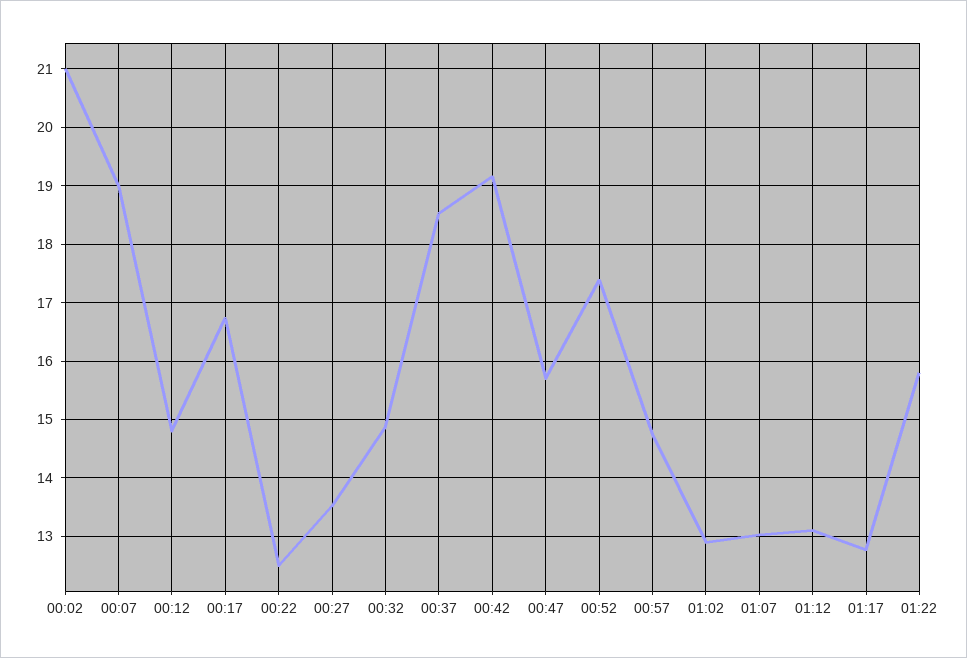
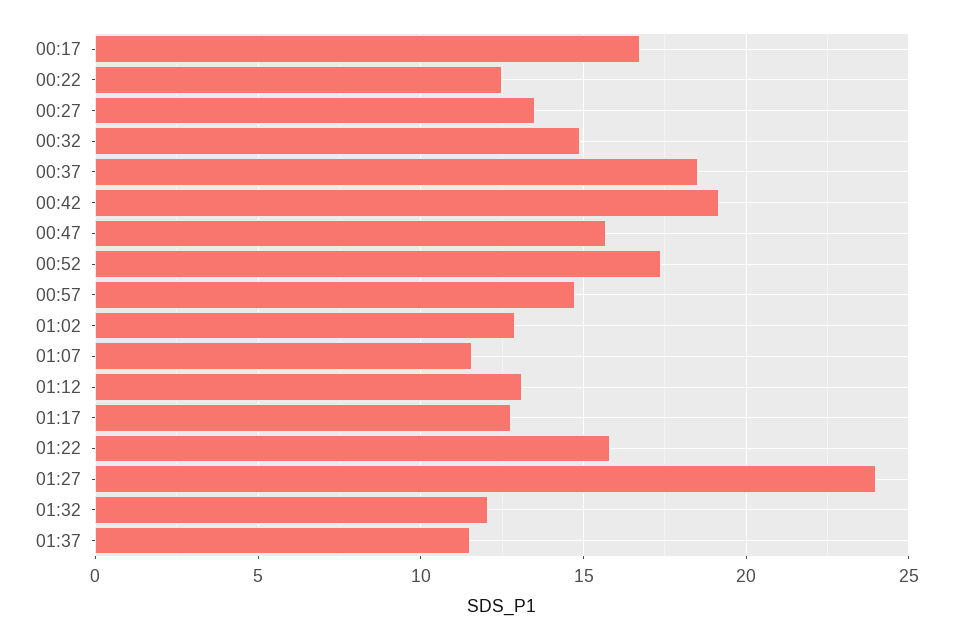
00:02: 21 -> none
00:07: 19 -> none
00:12: 14.8 -> none
01:07: 13 -> 11.5
01:27: none -> 24
01:32: none -> 12
01:37: none -> 11.5

